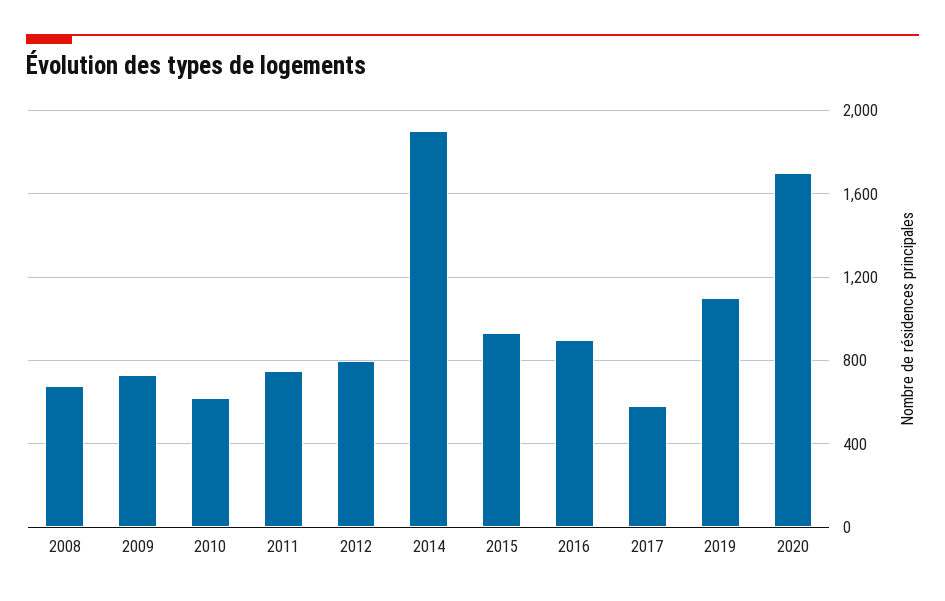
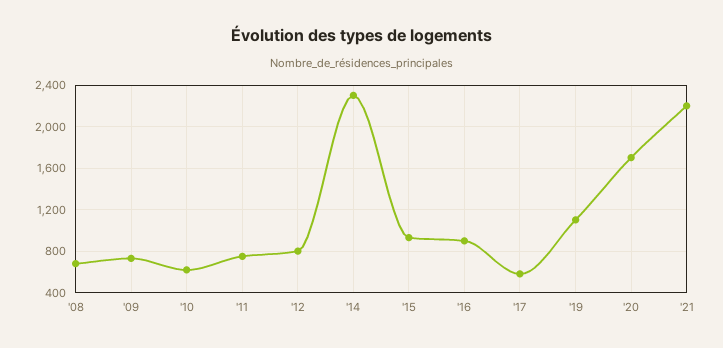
2014: 1900 -> 2300
'21: none -> 2200

